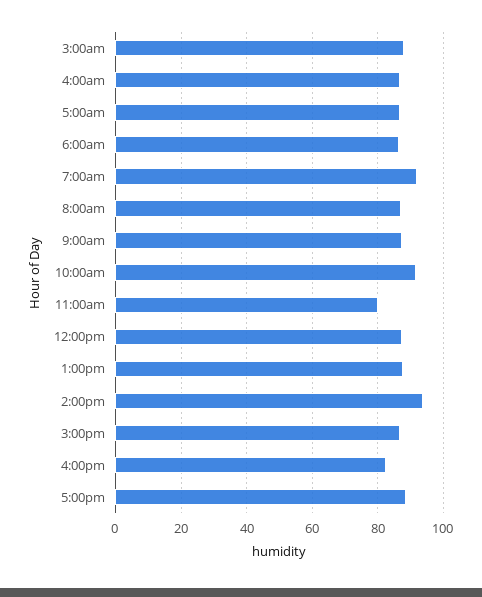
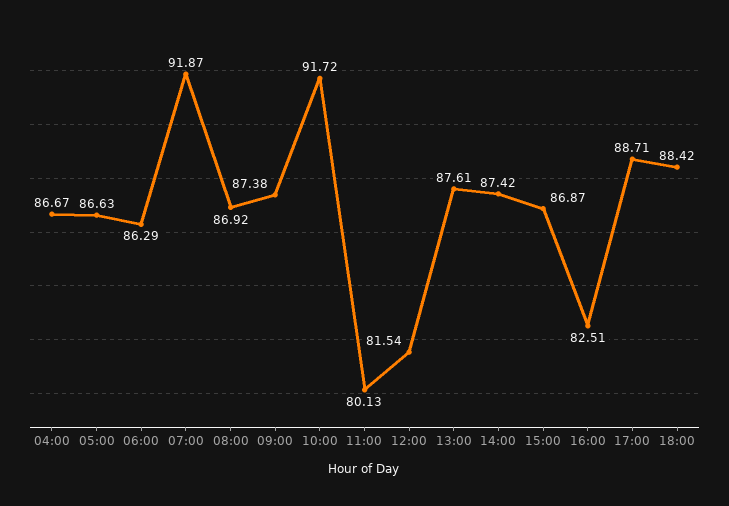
3:00am: 88 -> none
12:00pm: 88 -> 81.54
2:00pm: 94 -> 87.42
18:00: none -> 88.42

